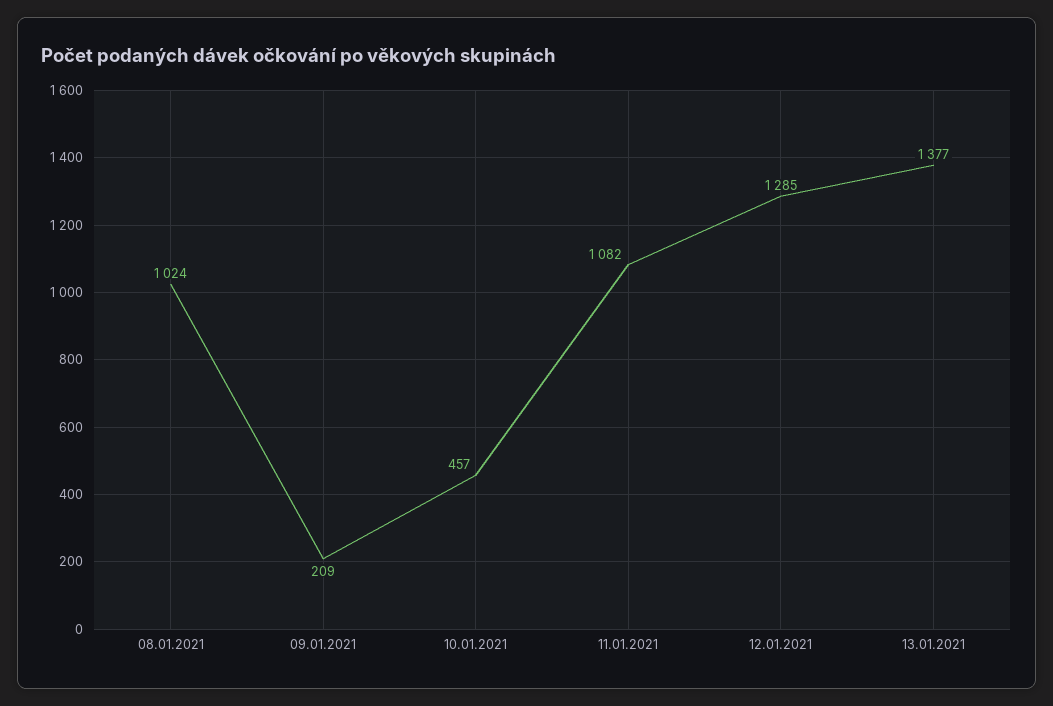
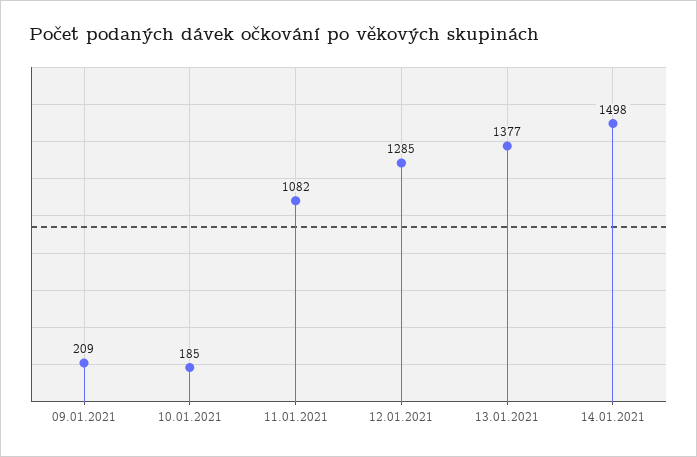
08.01.2021: 1024 -> none
10.01.2021: 457 -> 185
14.01.2021: none -> 1498

